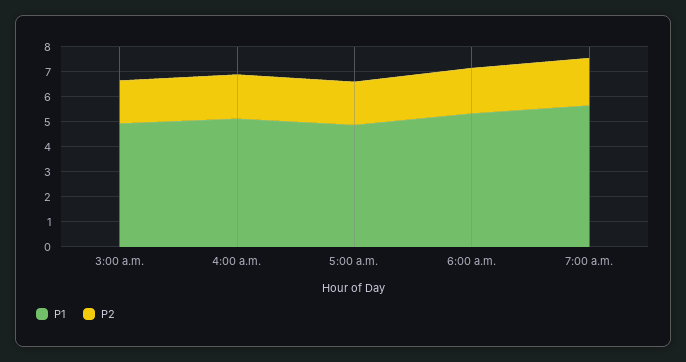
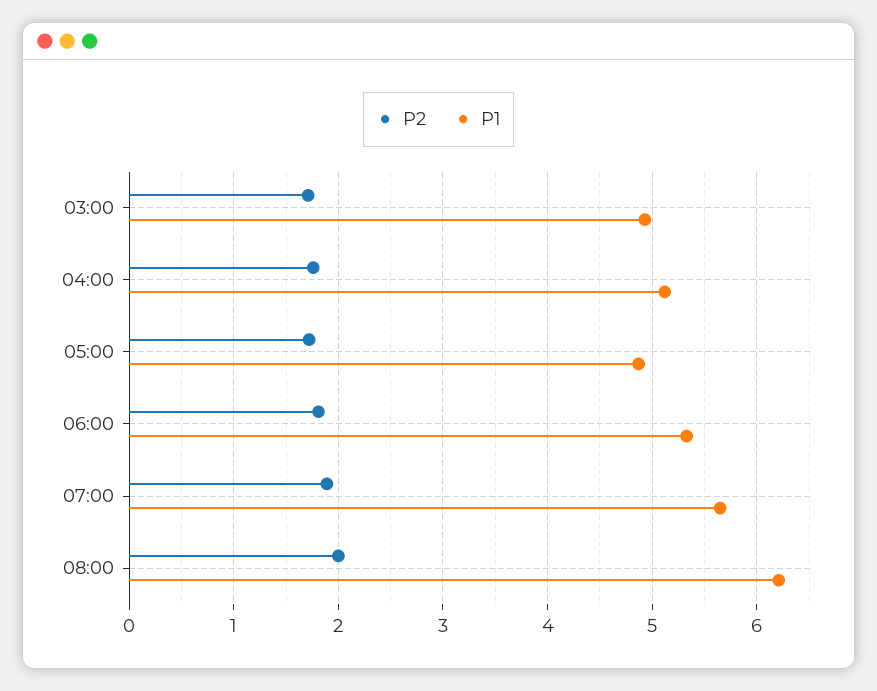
P2, 08:00: none -> 2
P1, 08:00: none -> 6.2

